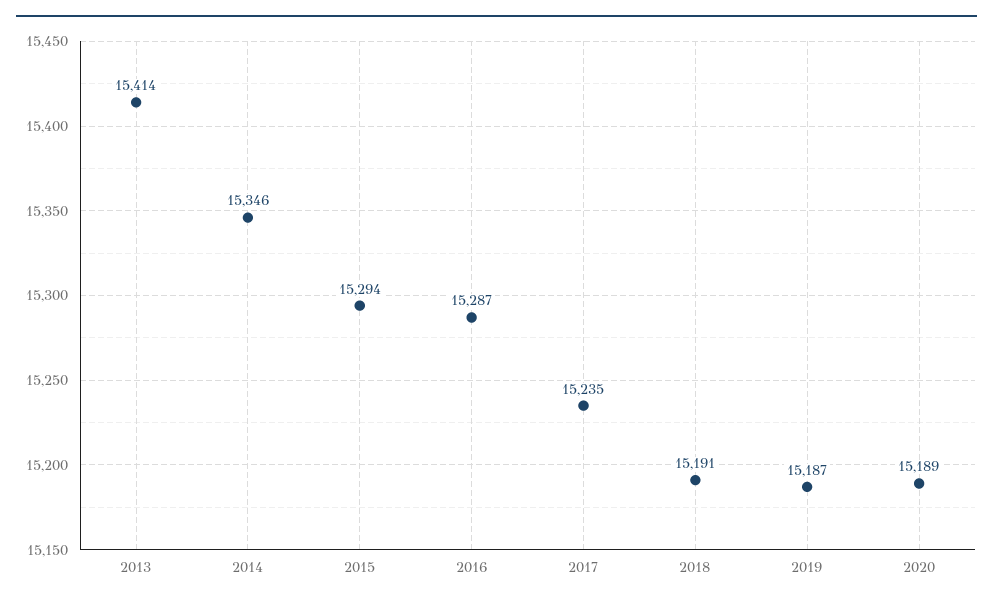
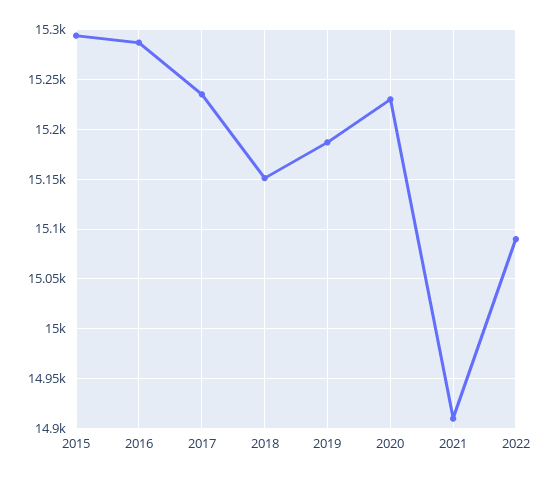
2013: 15414 -> none
2014: 15346 -> none
2018: 15191 -> 15150
2020: 15189 -> 15230
2021: none -> 14910
2022: none -> 15090

